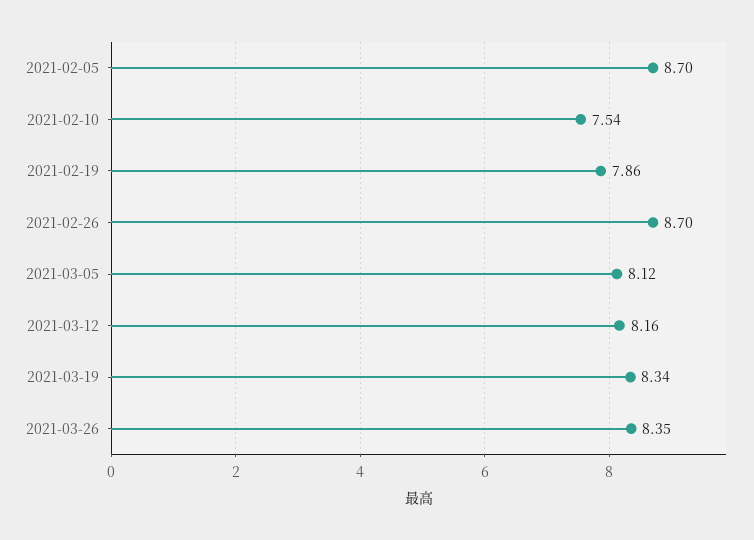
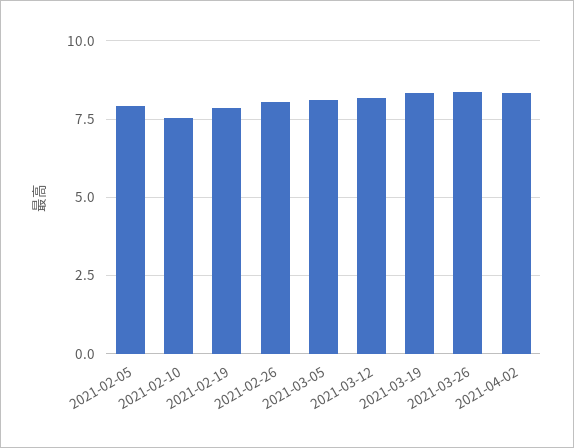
2021-02-05: 8.7 -> 8
2021-02-26: 8.7 -> 8
2021-04-02: none -> 8.25

